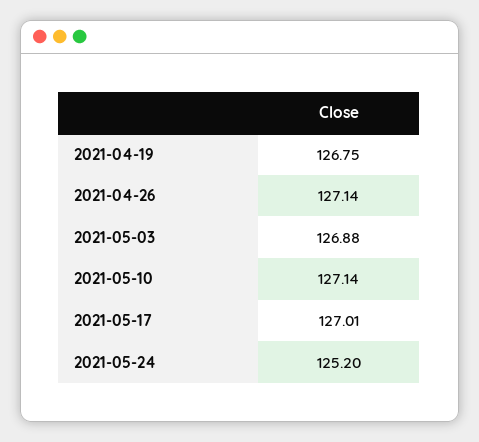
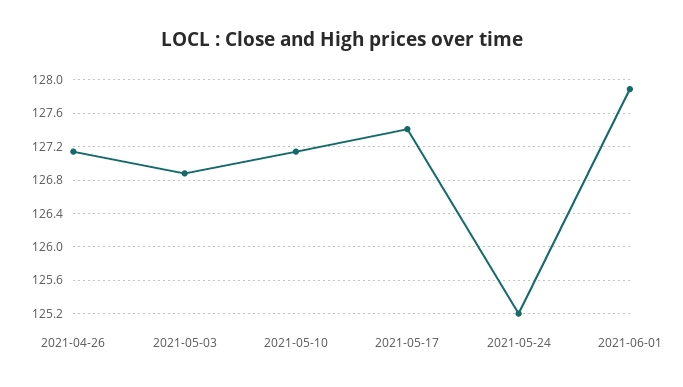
2021-04-19: 126.75 -> none
2021-05-17: 127.01 -> 127.4
2021-06-01: none -> 127.9

